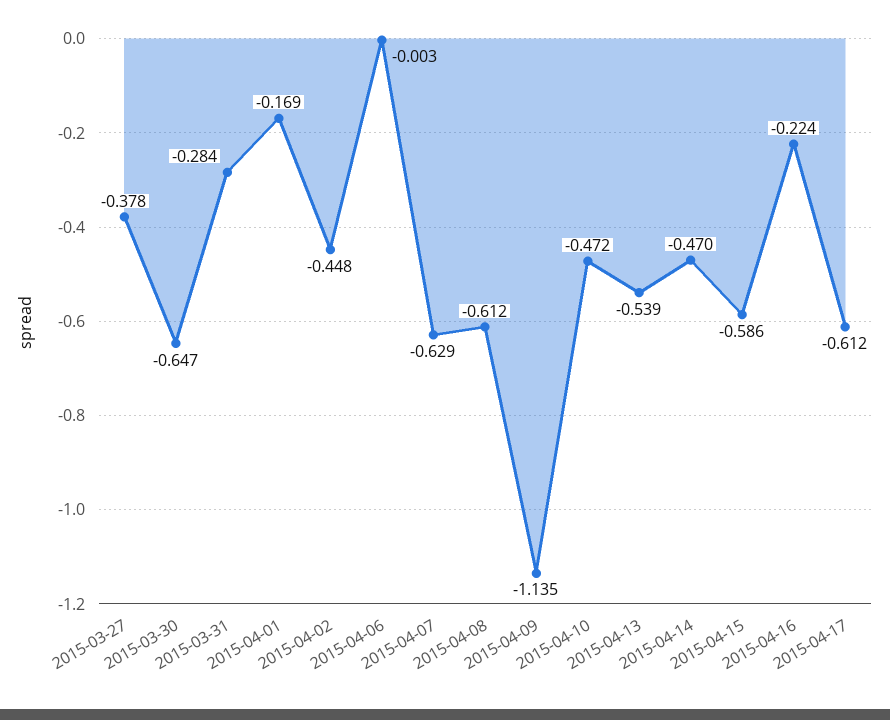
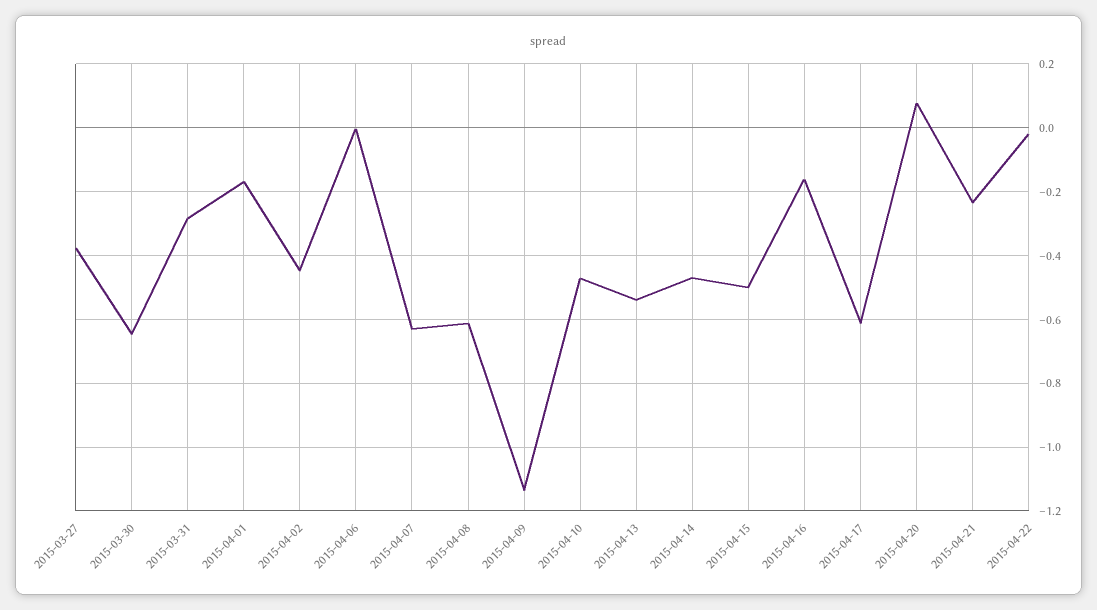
2015-04-15: -0.586 -> -0.5
2015-04-16: -0.224 -> -0.16
2015-04-20: none -> 0.08
2015-04-21: none -> -0.24
2015-04-22: none -> -0.02

